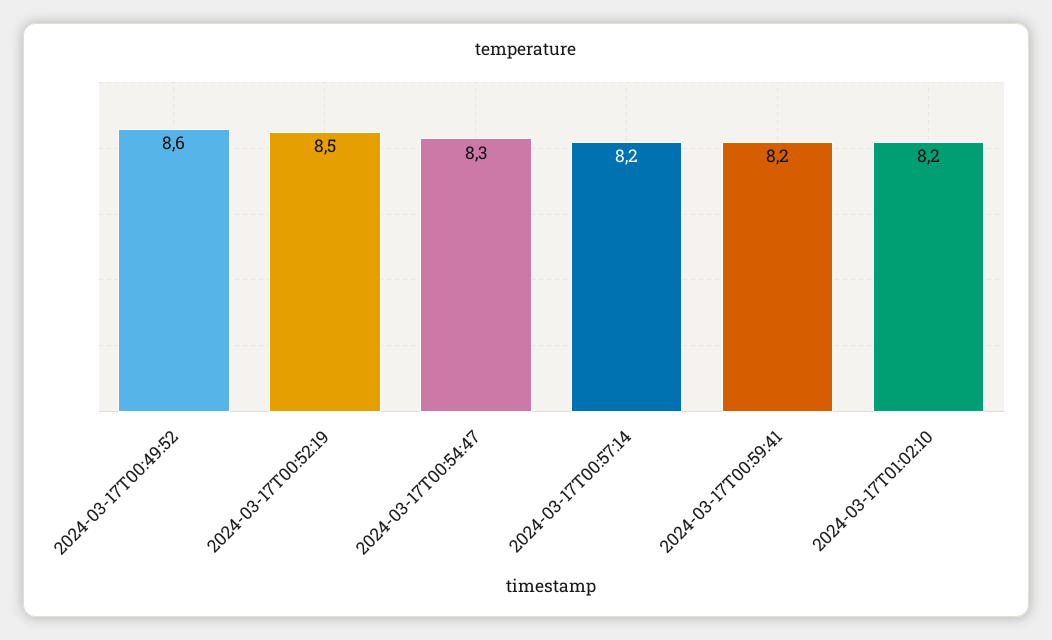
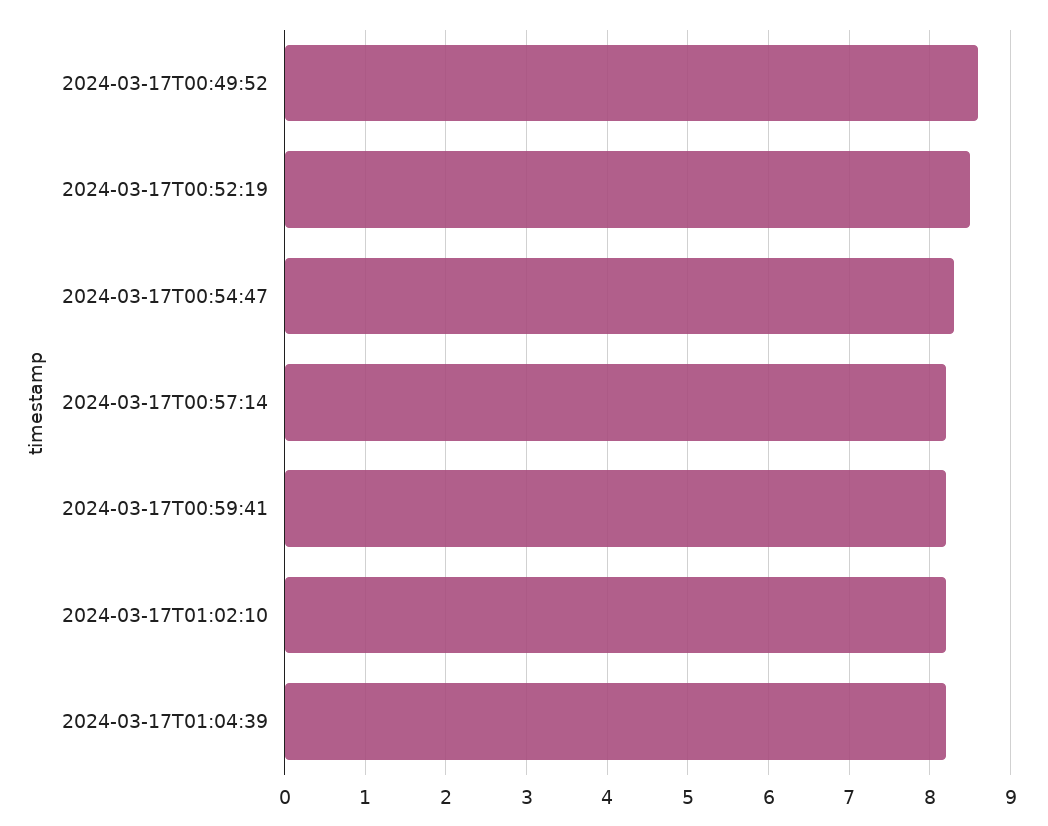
2024-03-17T01:04:39: none -> 8.2

